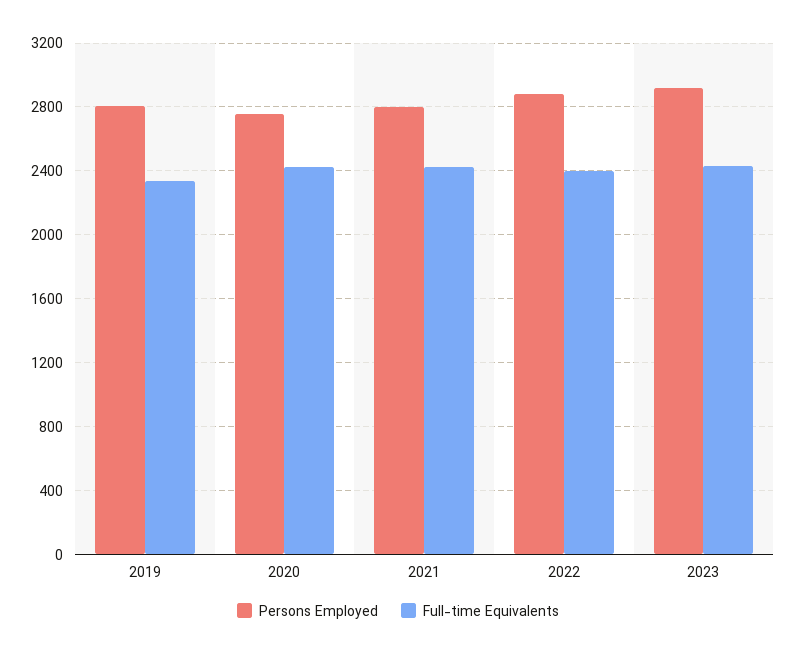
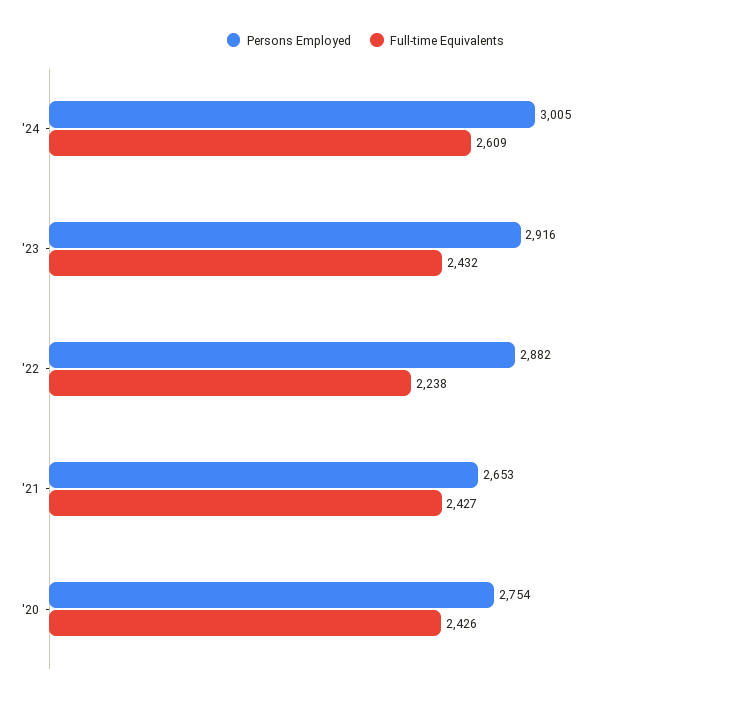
Persons Employed, 2019: 2800 -> none
Full-time Equivalents, 2019: 2350 -> none
Persons Employed, 2021: 2800 -> 2653
Full-time Equivalents, 2022: 2400 -> 2238
Persons Employed, '24: none -> 3005
Full-time Equivalents, '24: none -> 2609

